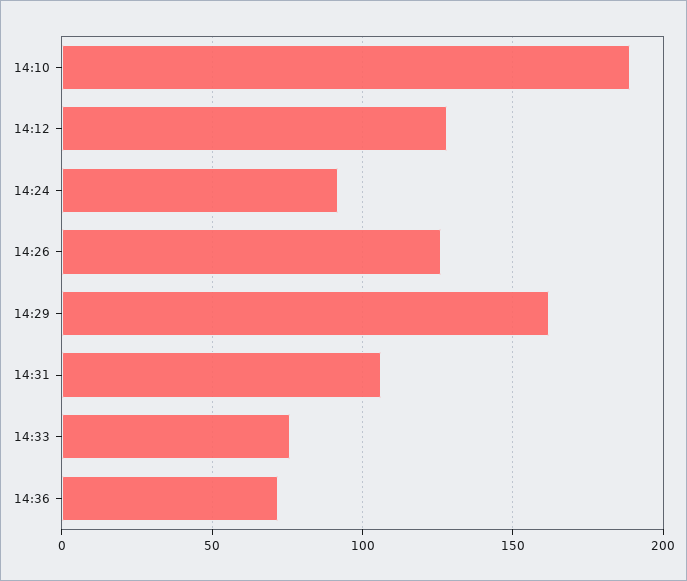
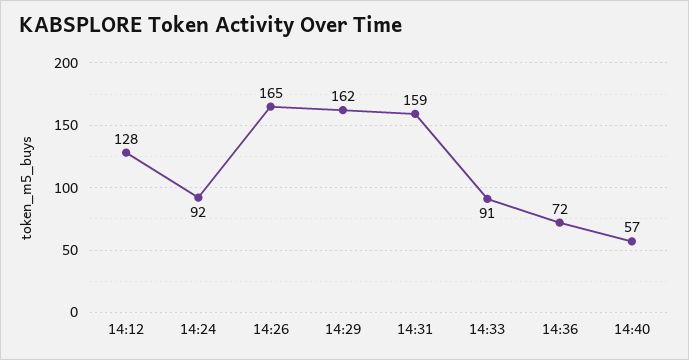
14:10: 190 -> none
14:26: 125 -> 165
14:31: 105 -> 159
14:33: 75 -> 91
14:40: none -> 57

